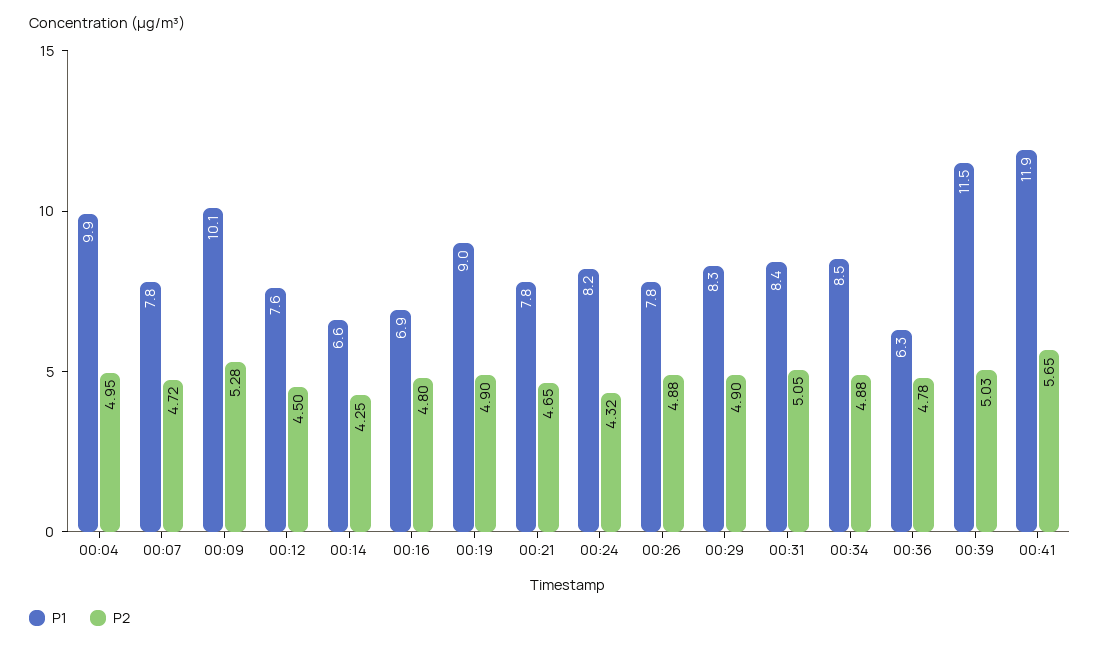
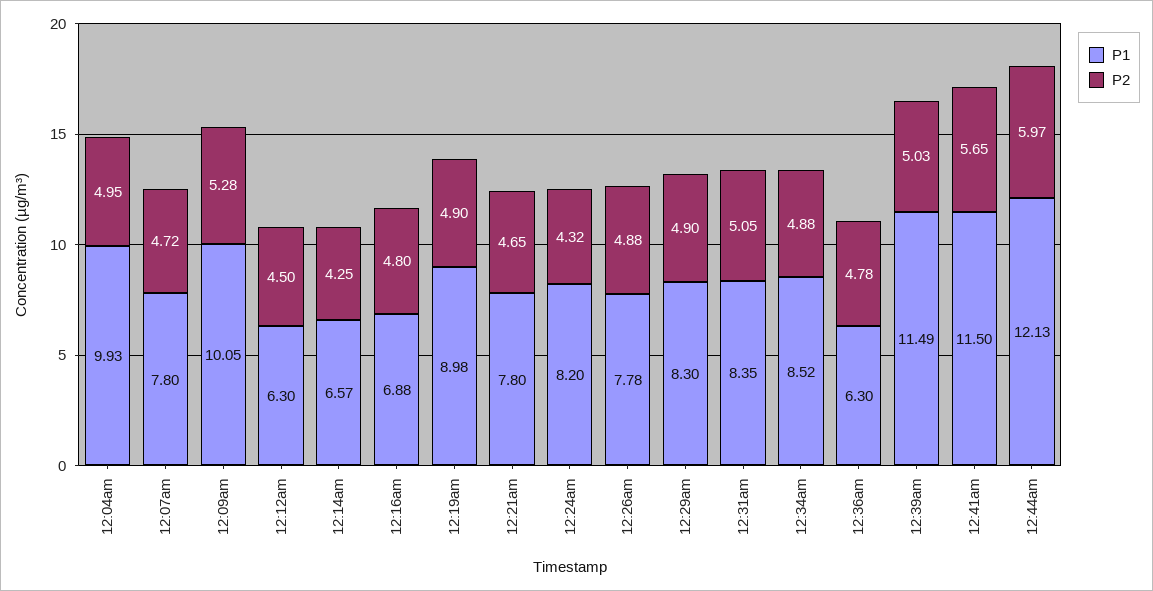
P1, 00:12: 7.6 -> 6.3
P1, 00:41: 11.9 -> 11.5
P1, 12:44am: none -> 12.13
P2, 12:44am: none -> 5.97

